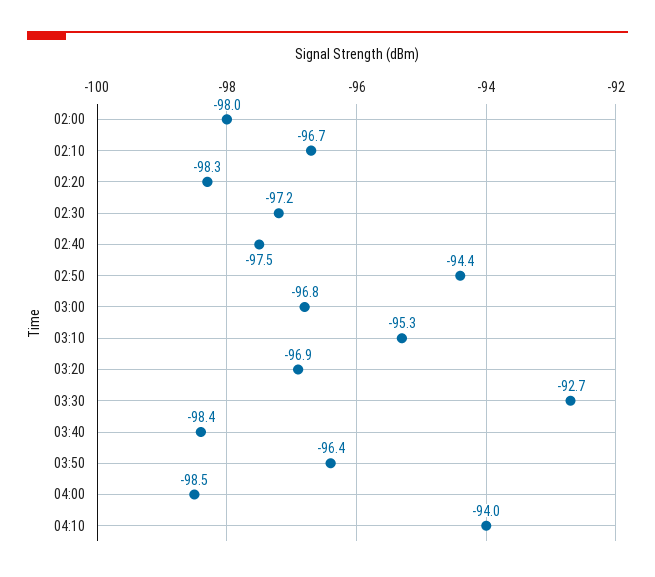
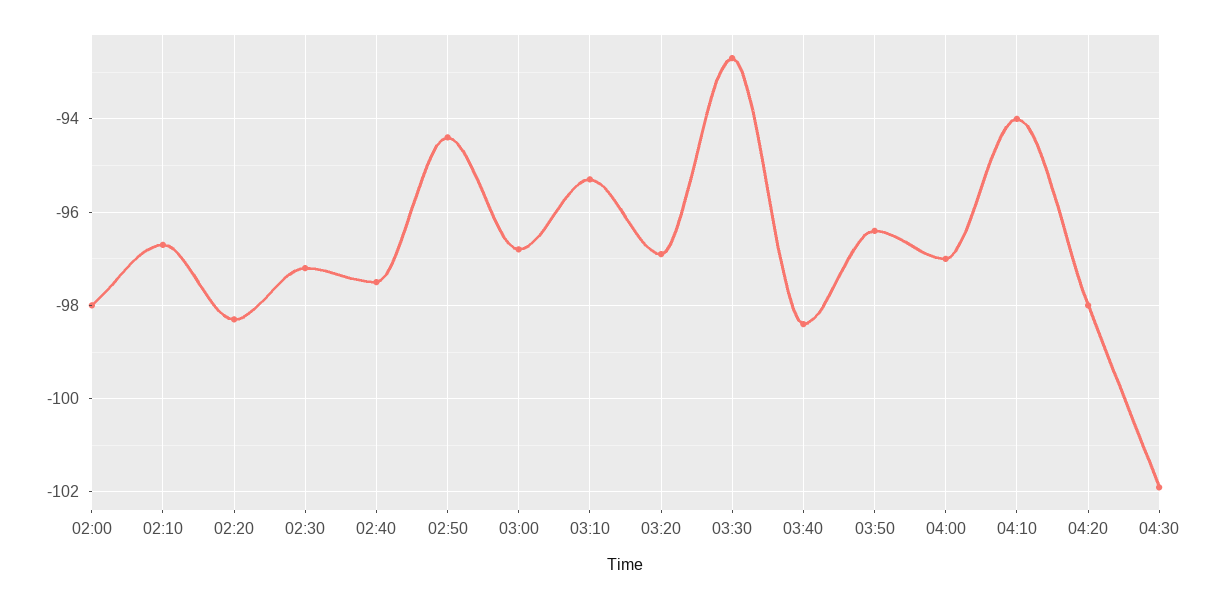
04:00: -98.5 -> -97
04:20: none -> -98
04:30: none -> -102

